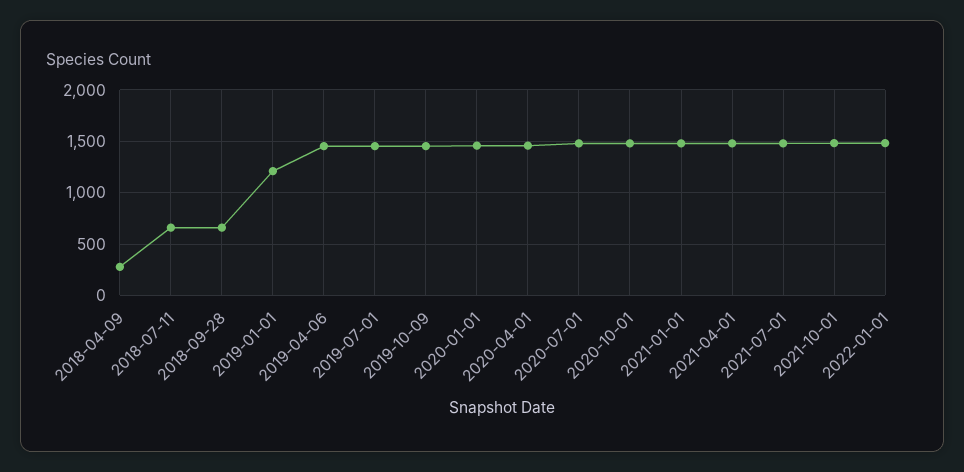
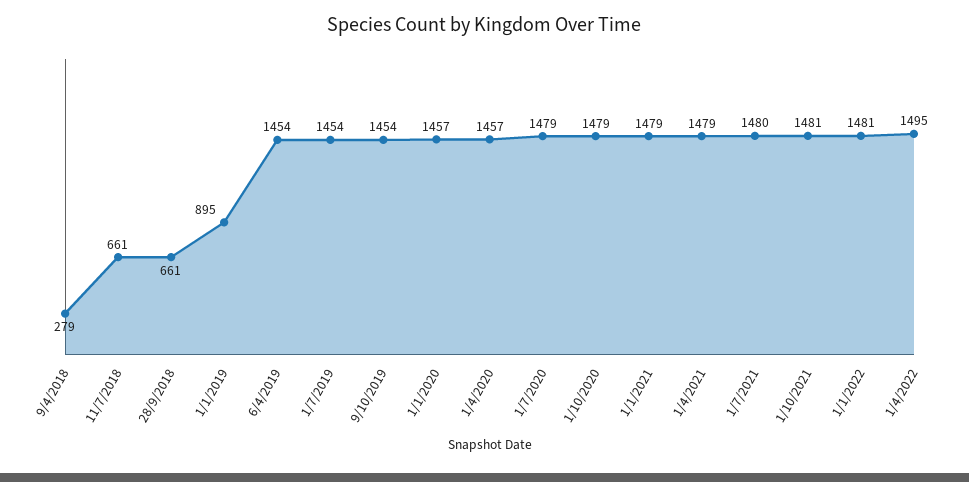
2019-01-01: 1200 -> 895
1/4/2022: none -> 1495

